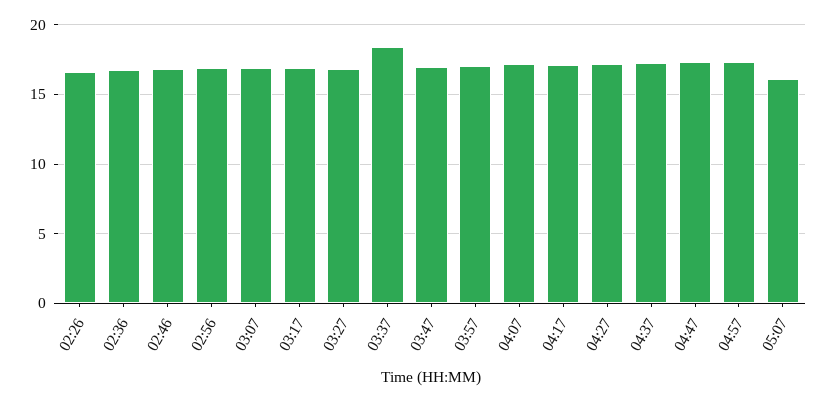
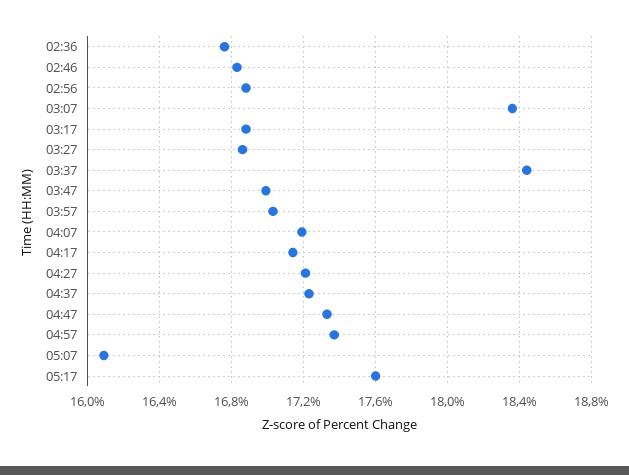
02:26: 16.5 -> none
03:07: 17 -> 18.35
05:17: none -> 17.6

